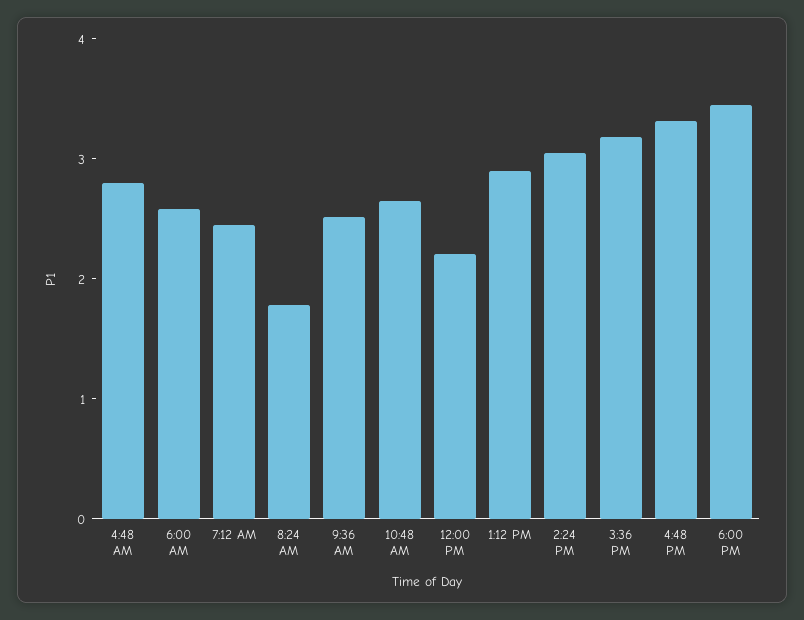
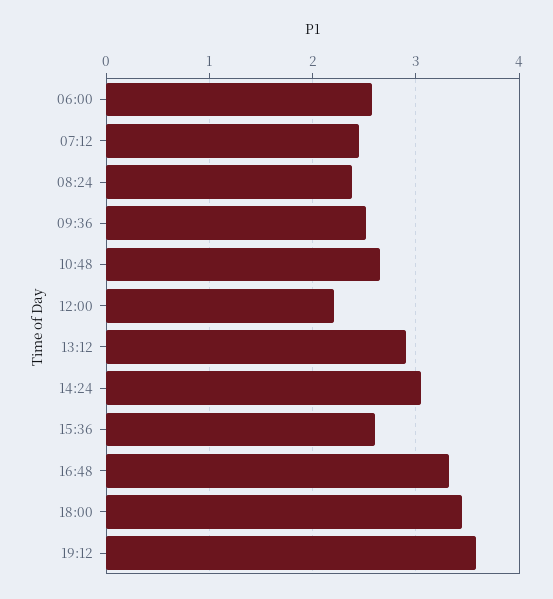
4:48 AM: 2.8 -> none
8:24 AM: 1.8 -> 2.4
3:36 PM: 3.2 -> 2.6
19:12: none -> 3.6

